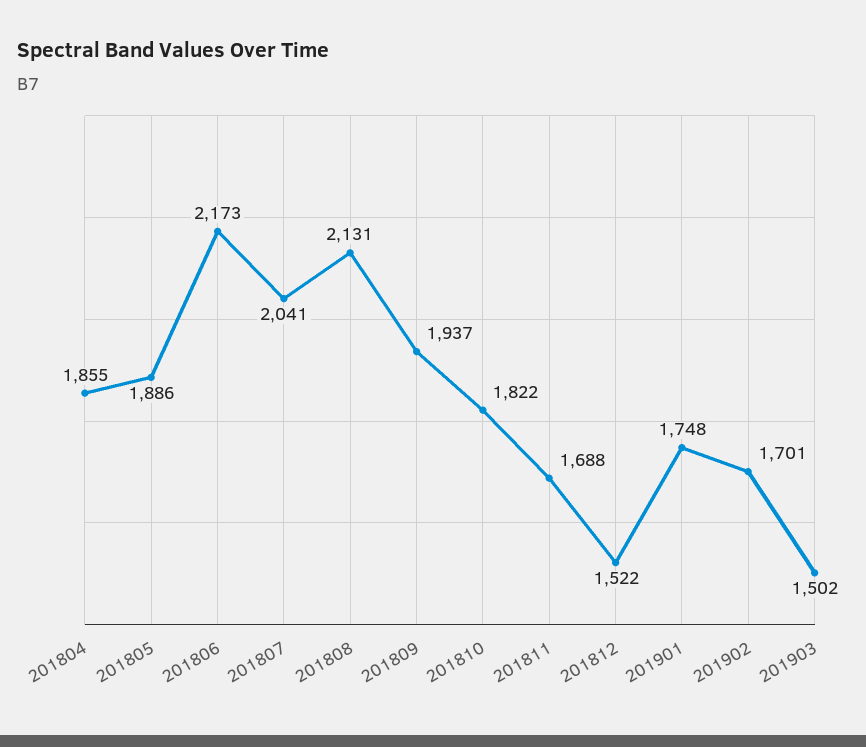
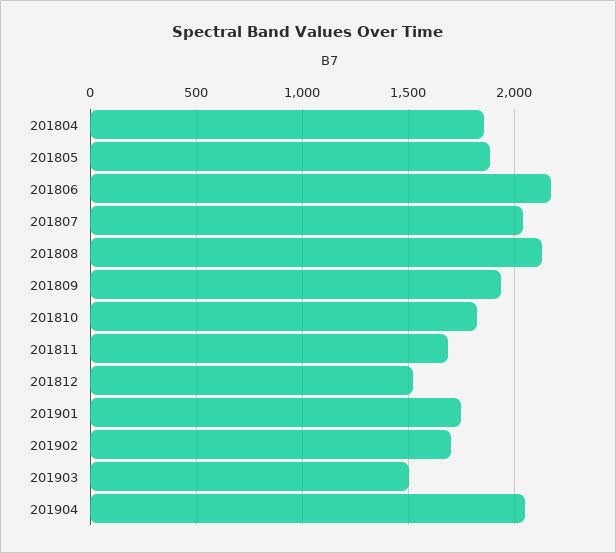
201904: none -> 2050

